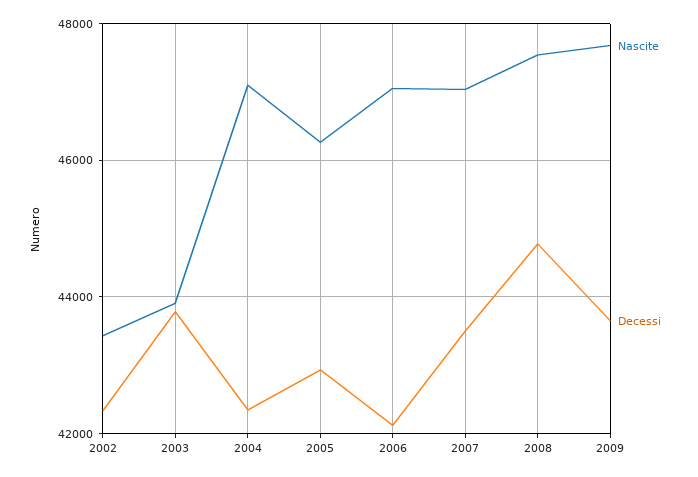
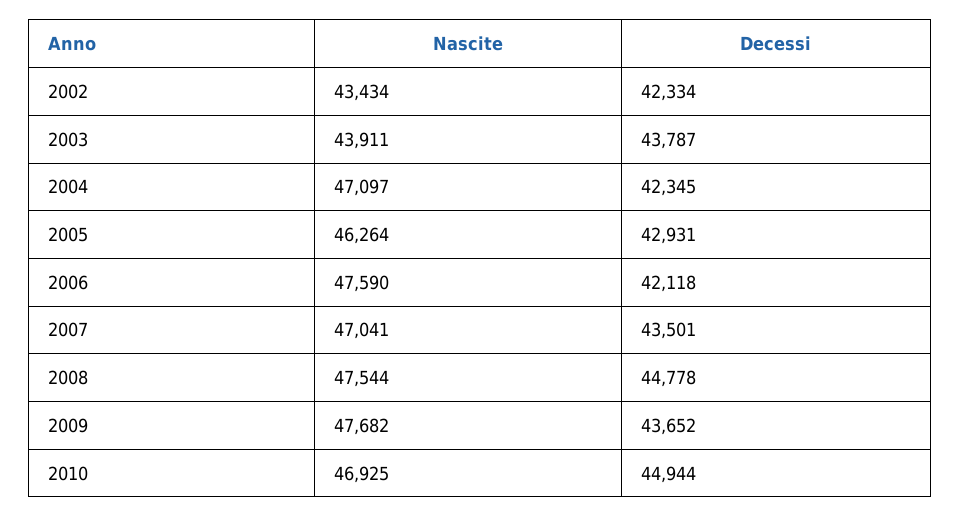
Nascite, 2006: 47000 -> 47590
Nascite, 2010: none -> 46925
Decessi, 2010: none -> 44944

